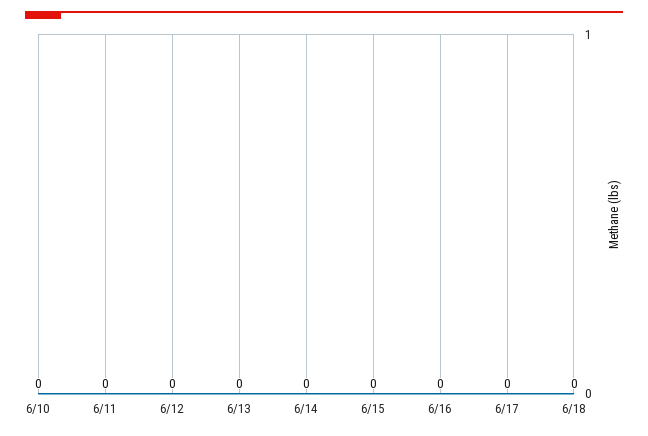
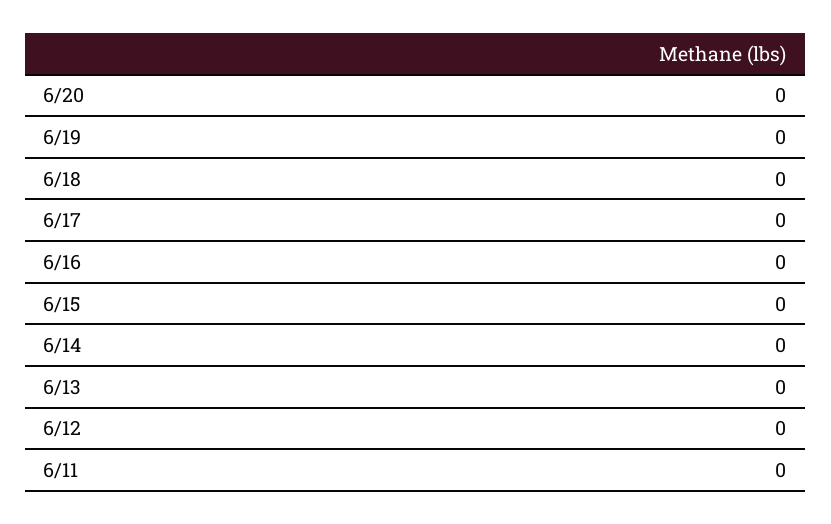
6/10: 0 -> none
6/20: none -> 0
6/19: none -> 0

